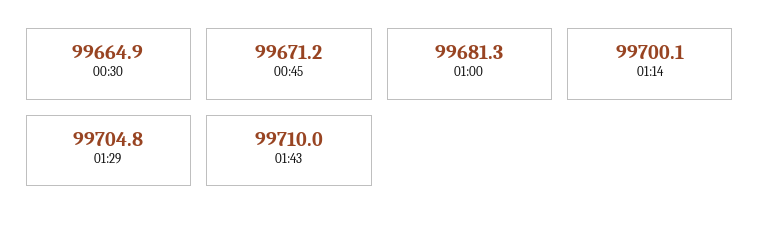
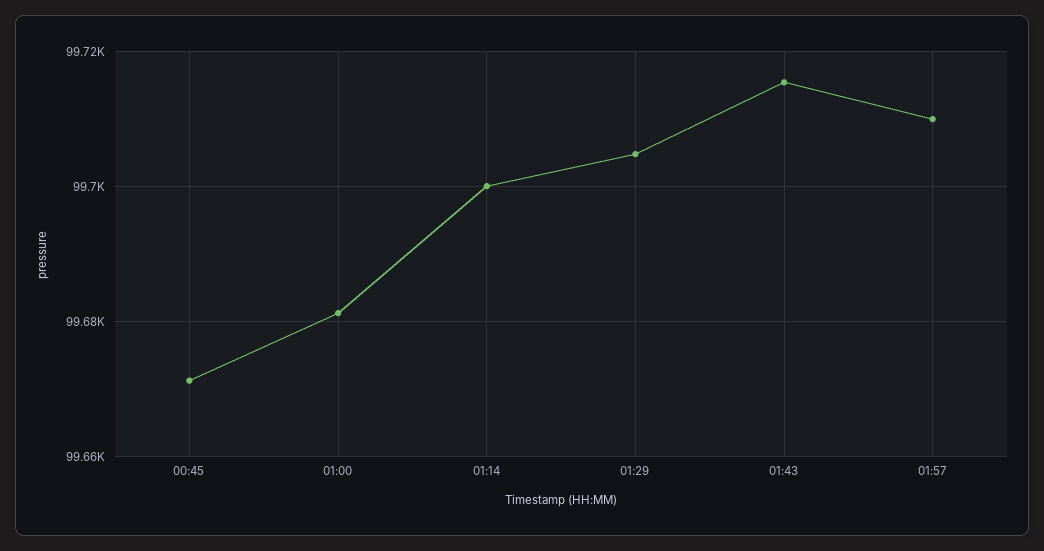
00:30: 99664.9 -> none
01:43: 99710 -> 99716
01:57: none -> 99710

